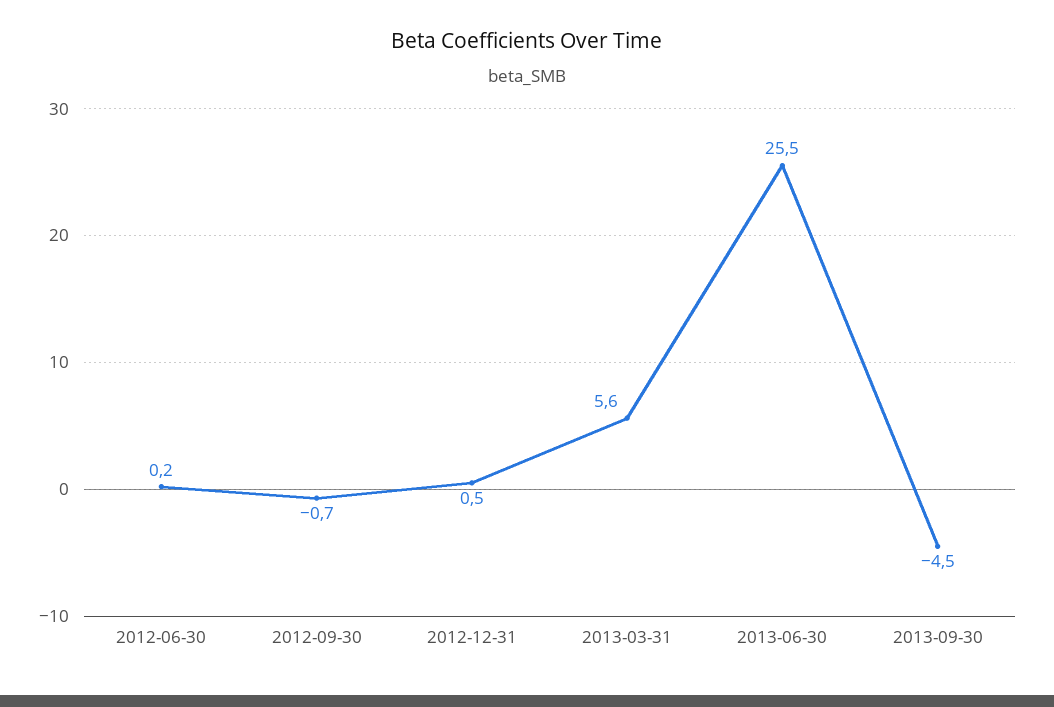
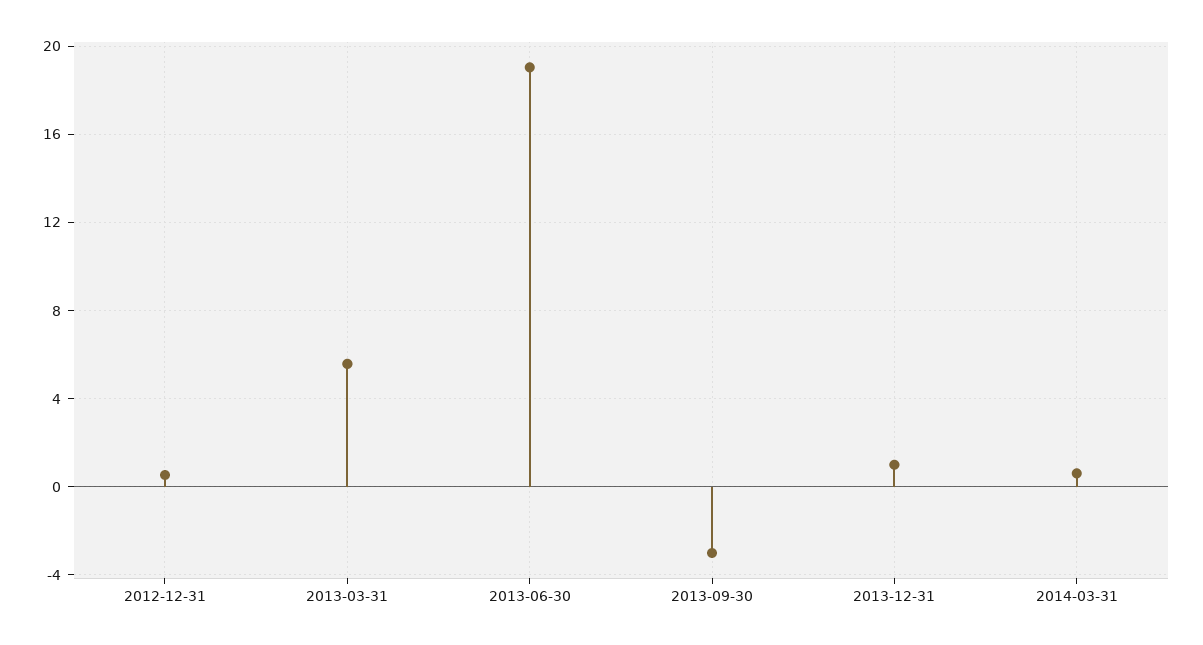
2012-06-30: 0.2 -> none
2012-09-30: -0.7 -> none
2013-06-30: 25.5 -> 19
2013-09-30: -4.5 -> -3
2013-12-31: none -> 1
2014-03-31: none -> 0.5

